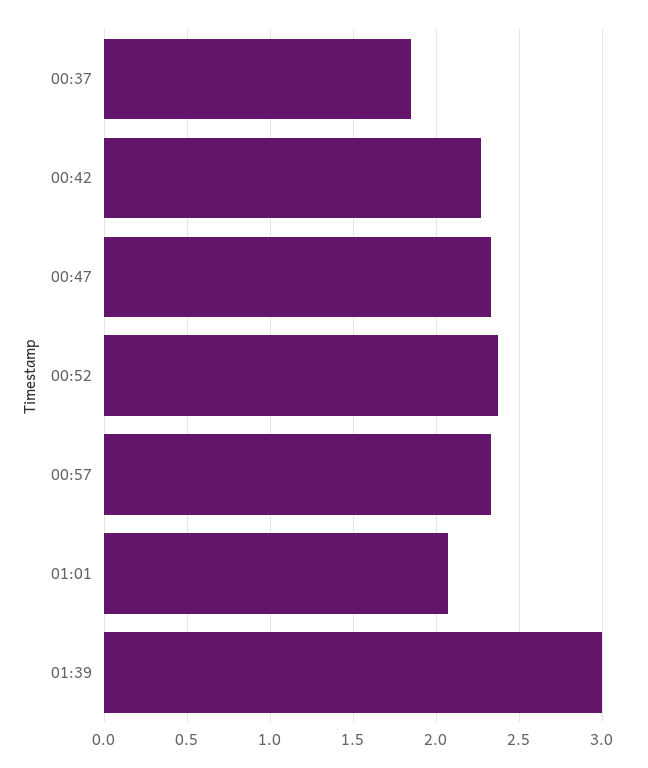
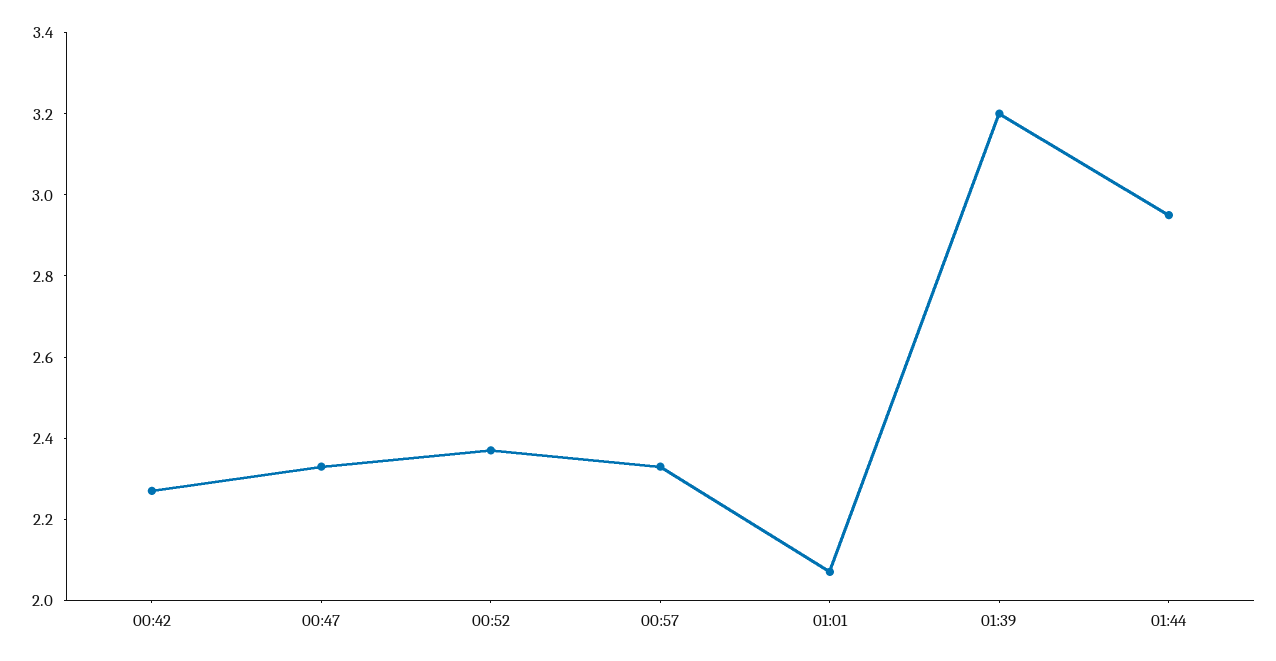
00:37: 1.85 -> none
01:39: 3 -> 3.2
01:44: none -> 2.95

